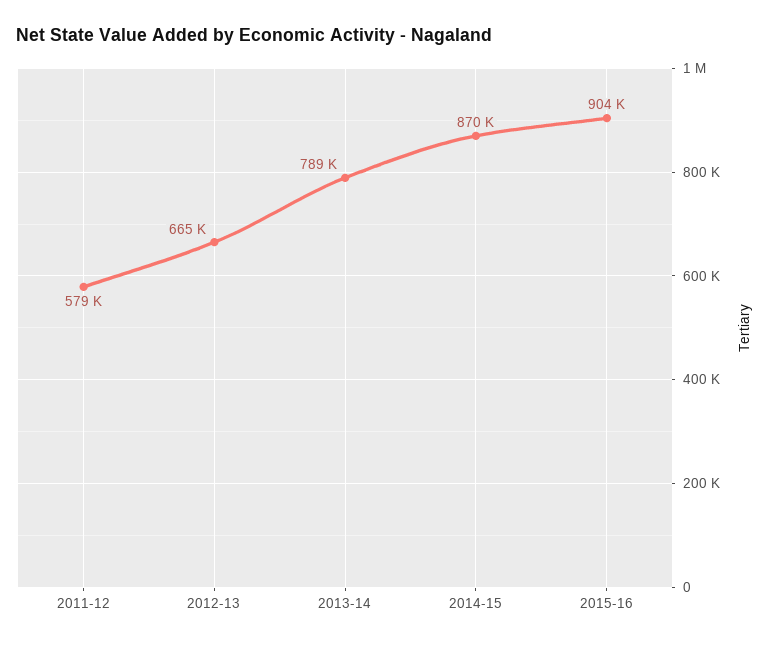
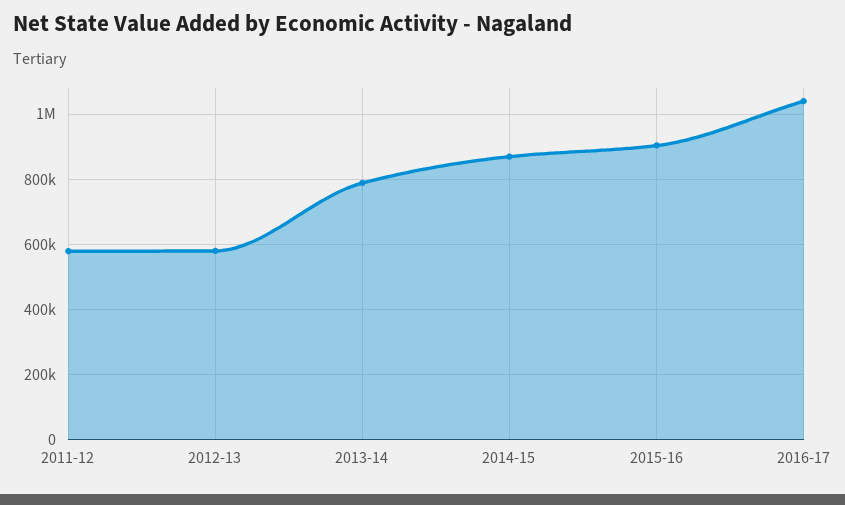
2012-13: 665000 -> 580000
2016-17: none -> 1040000

